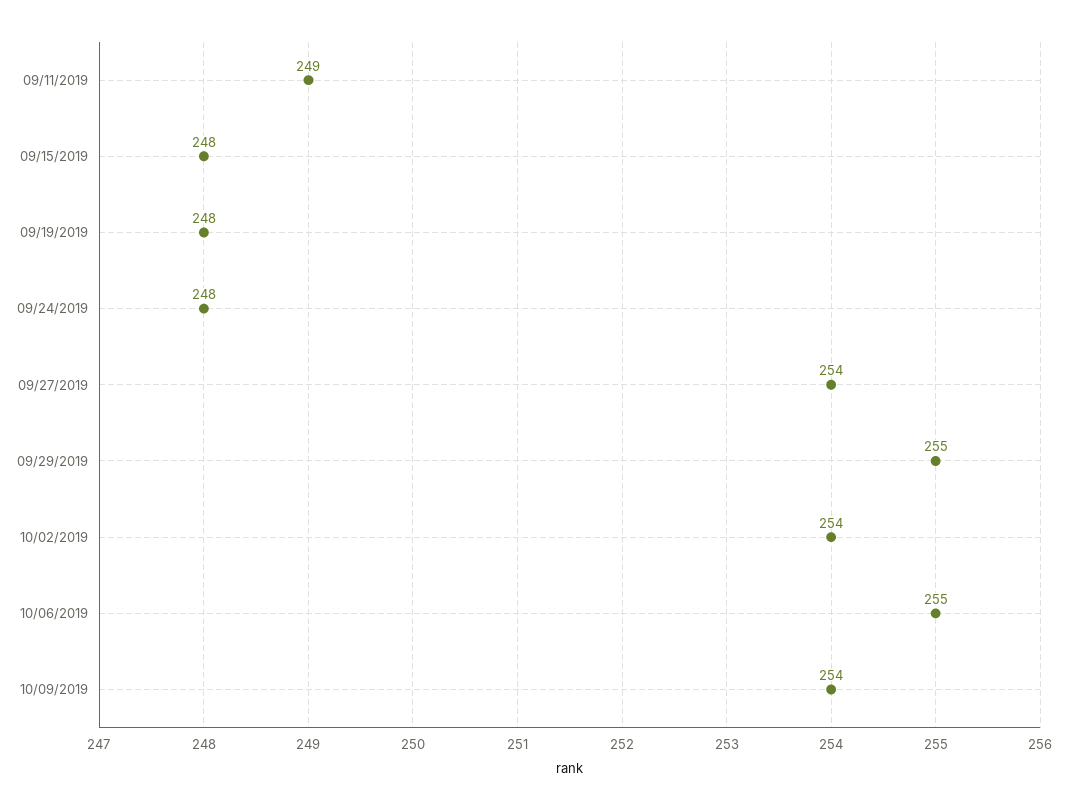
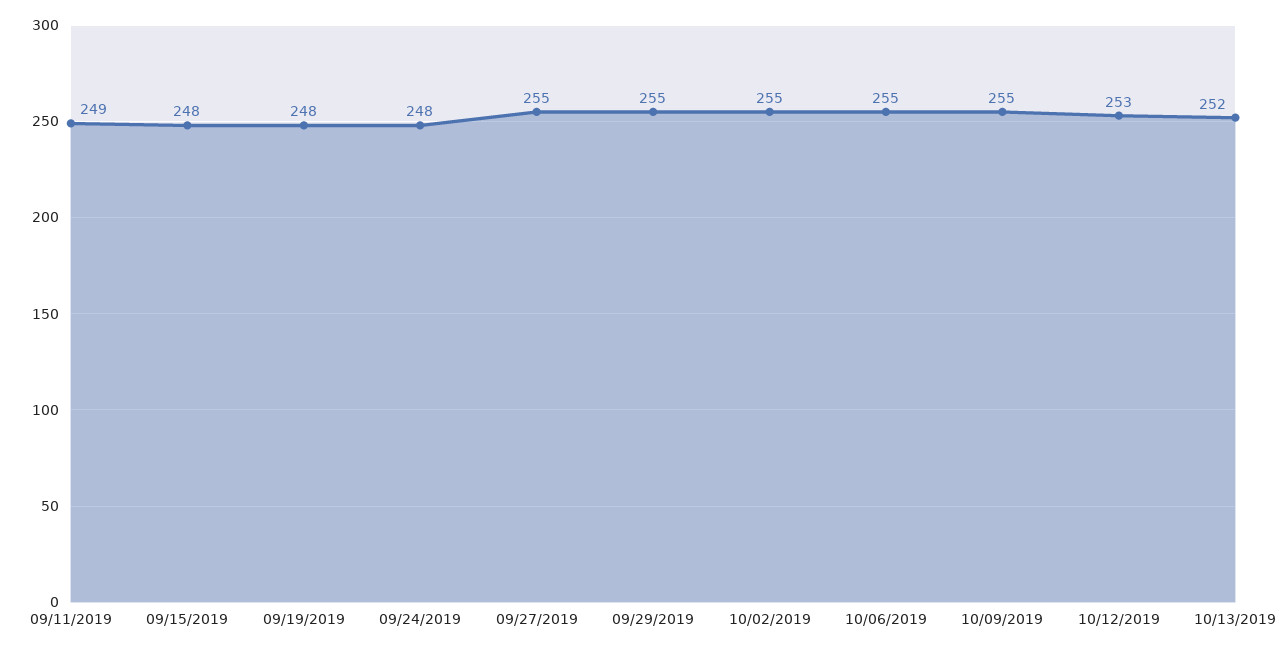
09/27/2019: 254 -> 255
10/02/2019: 254 -> 255
10/09/2019: 254 -> 255
10/12/2019: none -> 253
10/13/2019: none -> 252

